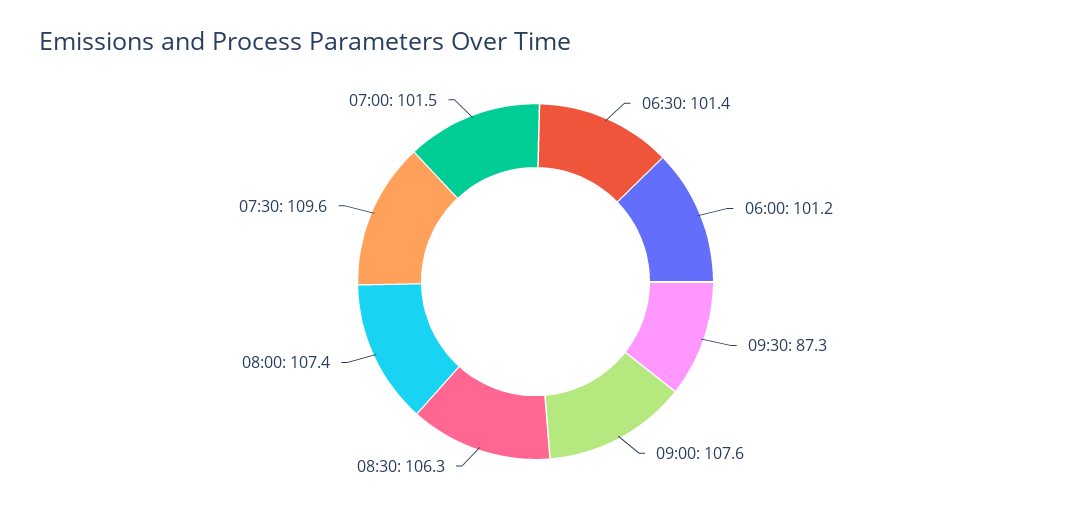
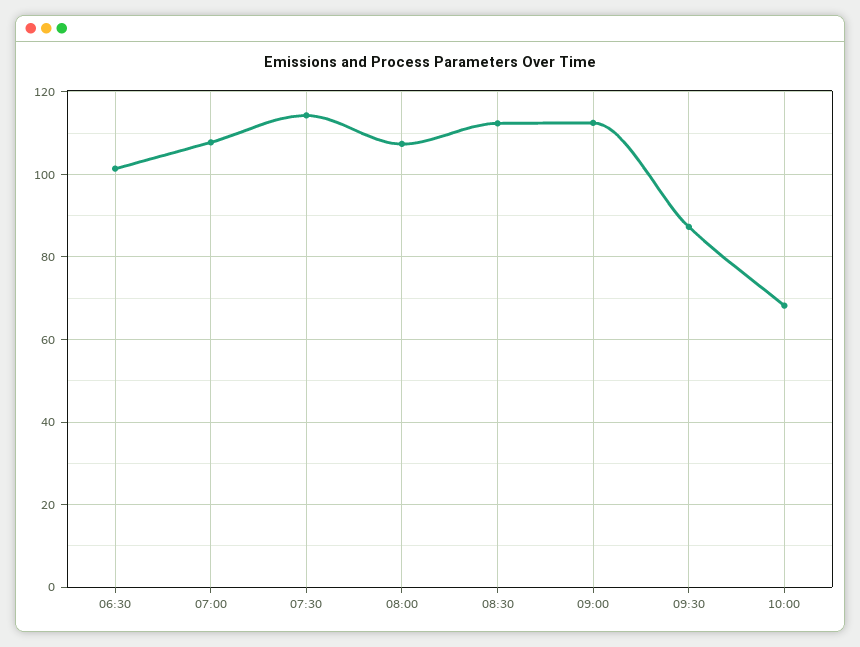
06:00: 101.2 -> none
09:00: 107.6 -> 112
08:30: 106.3 -> 112
07:30: 109.6 -> 114
07:00: 101.5 -> 108
10:00: none -> 68

